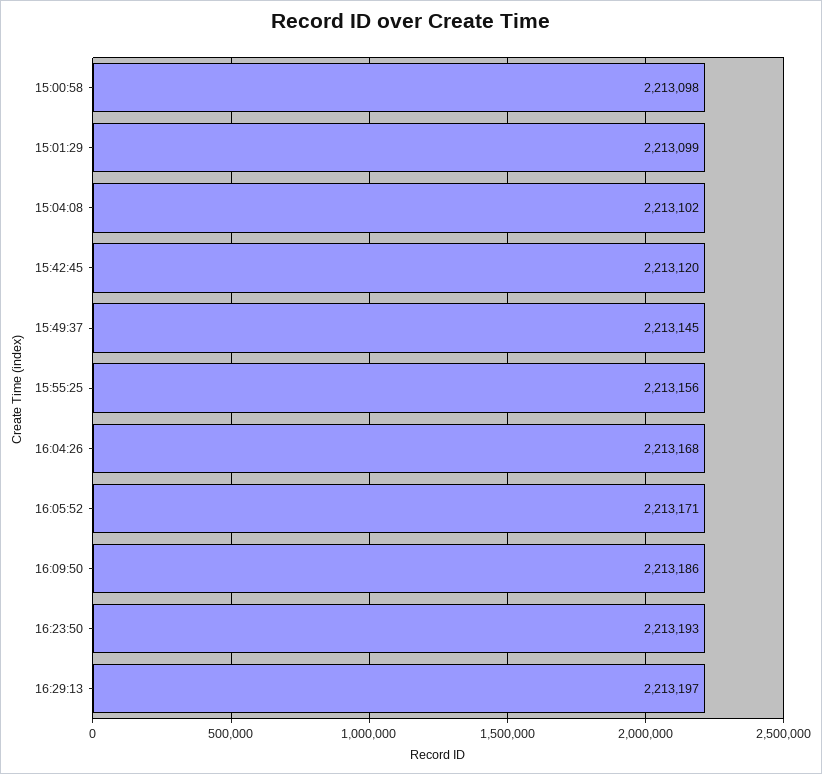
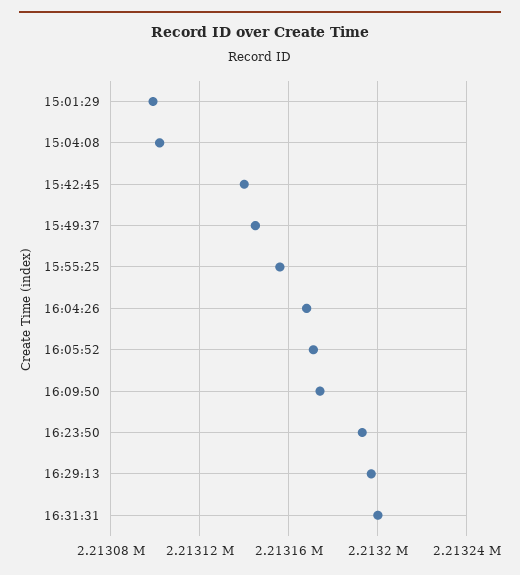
15:00:58: 2213098 -> none
15:42:45: 2213120 -> 2213140
16:09:50: 2213186 -> 2213175
16:31:31: none -> 2213200

